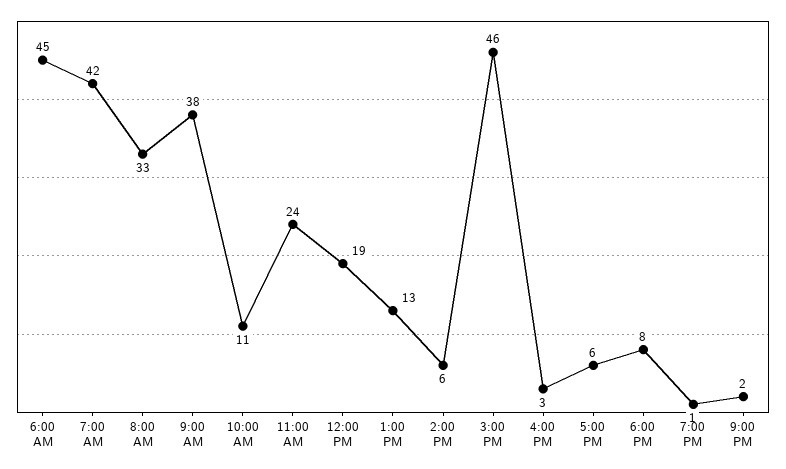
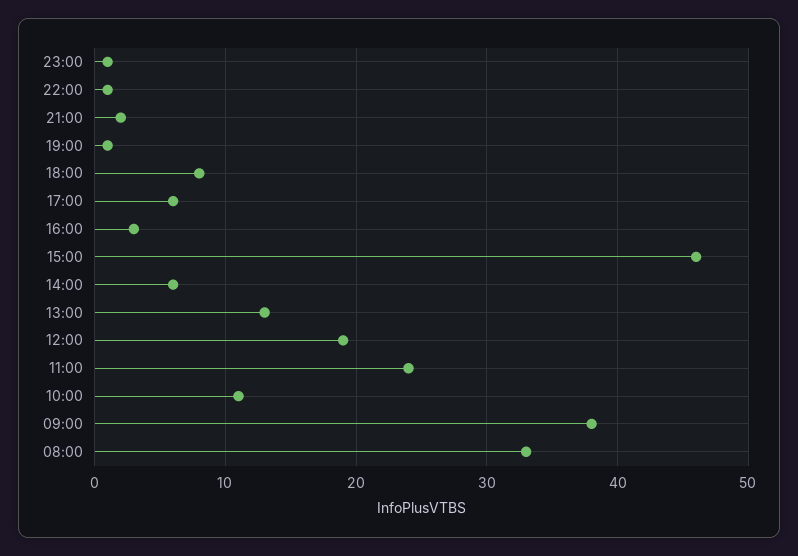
6:00 AM: 45 -> none
7:00 AM: 42 -> none
23:00: none -> 1
22:00: none -> 1

